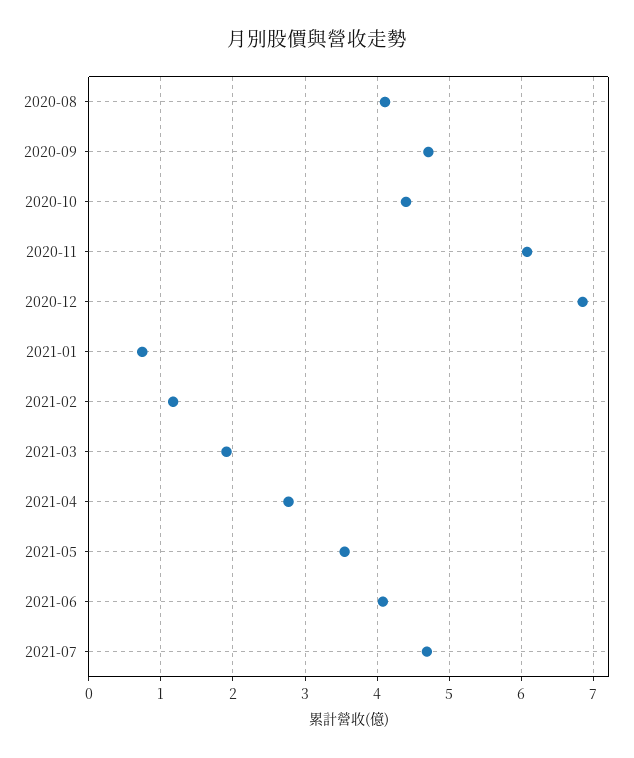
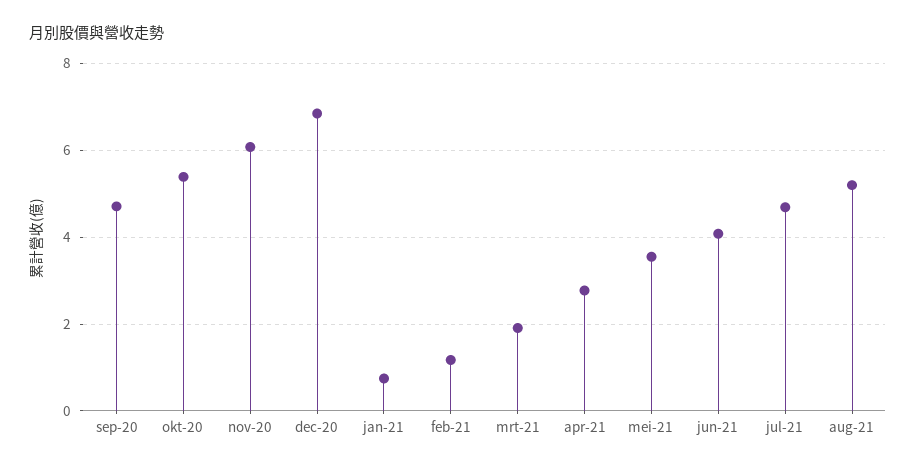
2020-08: 4.1 -> none
2020-10: 4.4 -> 5.4
aug-21: none -> 5.2

